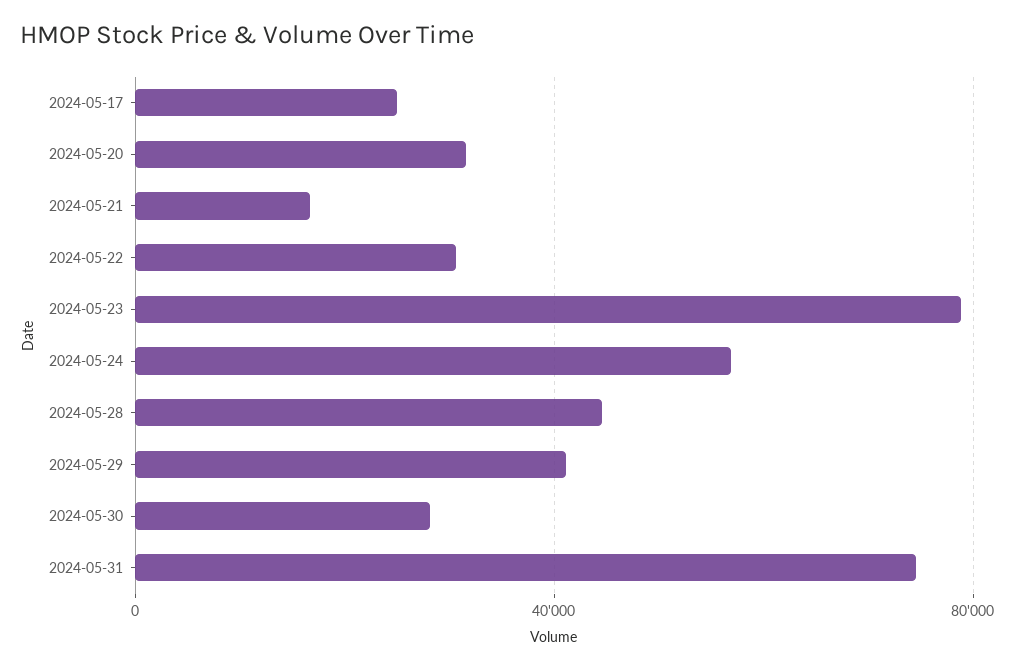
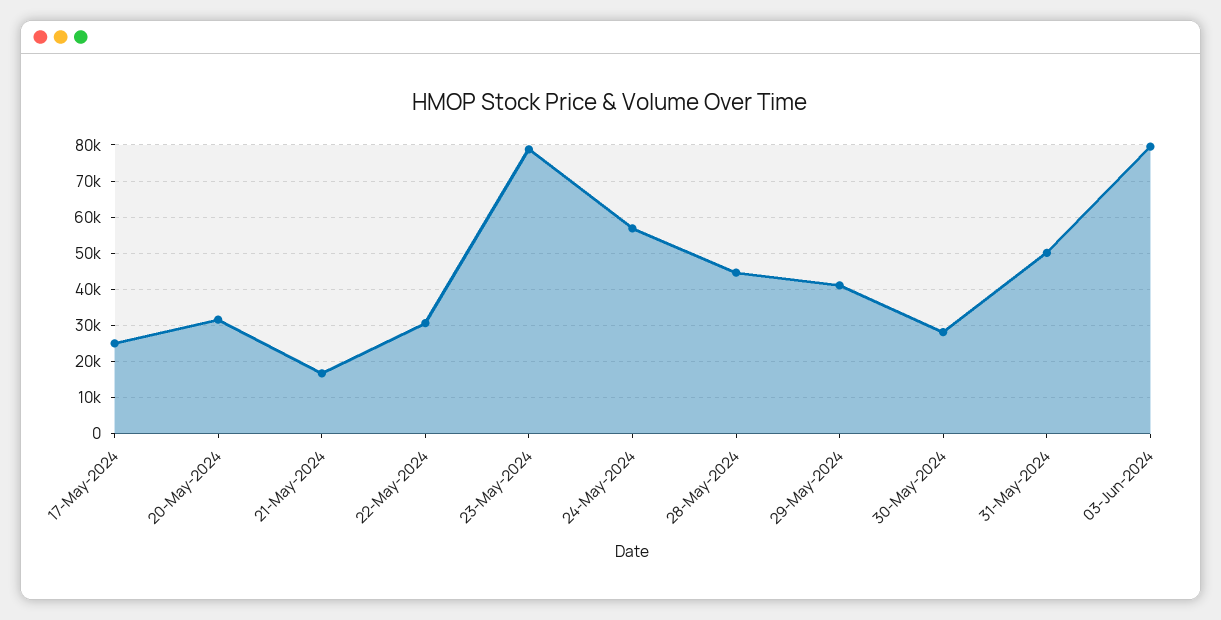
2024-05-31: 75000 -> 50000
03-Jun-2024: none -> 80000

